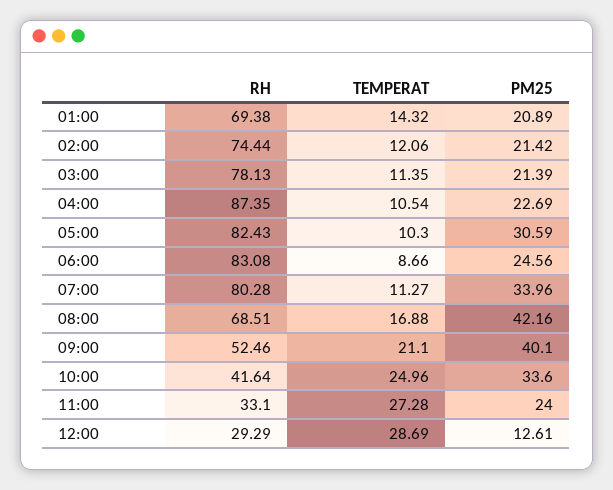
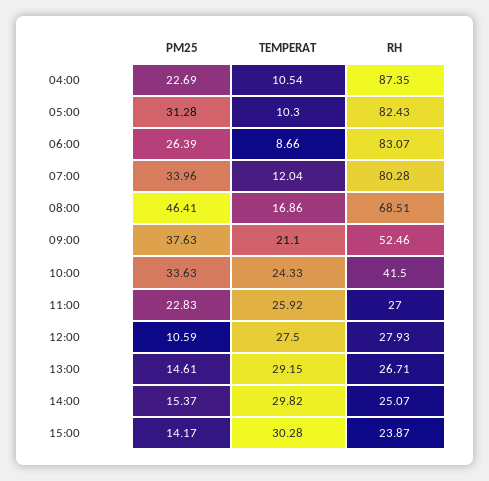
RH, 01:00: 69.38 -> none
TEMPERAT, 01:00: 14.32 -> none
PM25, 01:00: 20.89 -> none
RH, 02:00: 74.44 -> none
TEMPERAT, 02:00: 12.06 -> none
PM25, 02:00: 21.42 -> none
RH, 03:00: 78.13 -> none
TEMPERAT, 03:00: 11.35 -> none
PM25, 03:00: 21.39 -> none
PM25, 05:00: 30.59 -> 31.28
RH, 06:00: 83.08 -> 83.07
PM25, 06:00: 24.56 -> 26.39
TEMPERAT, 07:00: 11.27 -> 12.04
TEMPERAT, 08:00: 16.88 -> 16.86
PM25, 08:00: 42.16 -> 46.41
PM25, 09:00: 40.1 -> 37.63
RH, 10:00: 41.64 -> 41.5
TEMPERAT, 10:00: 24.96 -> 24.33
PM25, 10:00: 33.6 -> 33.63
RH, 11:00: 33.1 -> 27
TEMPERAT, 11:00: 27.28 -> 25.92
PM25, 11:00: 24 -> 22.83
RH, 12:00: 29.29 -> 27.93
TEMPERAT, 12:00: 28.69 -> 27.5
PM25, 12:00: 12.61 -> 10.59
PM25, 13:00: none -> 14.61
TEMPERAT, 13:00: none -> 29.15
RH, 13:00: none -> 26.71
PM25, 14:00: none -> 15.37
TEMPERAT, 14:00: none -> 29.82
RH, 14:00: none -> 25.07
PM25, 15:00: none -> 14.17
TEMPERAT, 15:00: none -> 30.28
RH, 15:00: none -> 23.87

